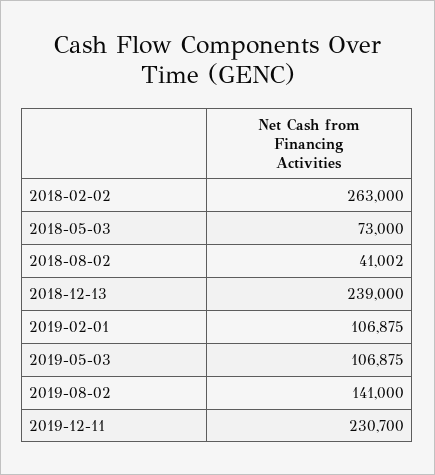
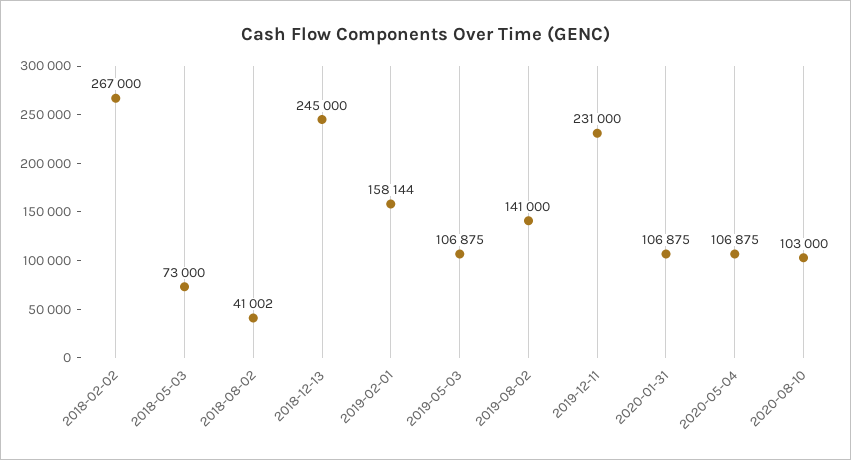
2018-02-02: 263000 -> 267000
2018-12-13: 239000 -> 245000
2019-02-01: 106875 -> 158144
2019-12-11: 230700 -> 231000
2020-01-31: none -> 106875
2020-05-04: none -> 106875
2020-08-10: none -> 103000

